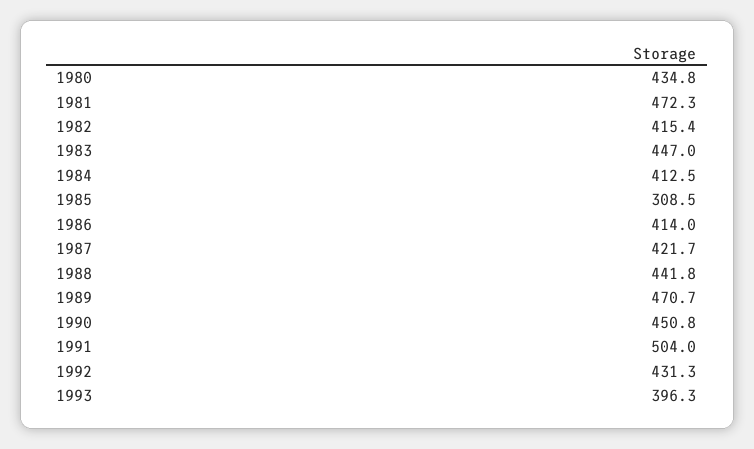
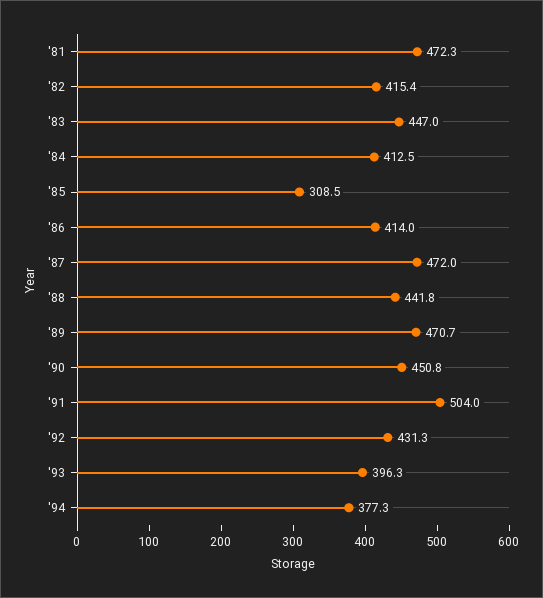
1980: 434.8 -> none
1987: 421.7 -> 472
'94: none -> 377.3

